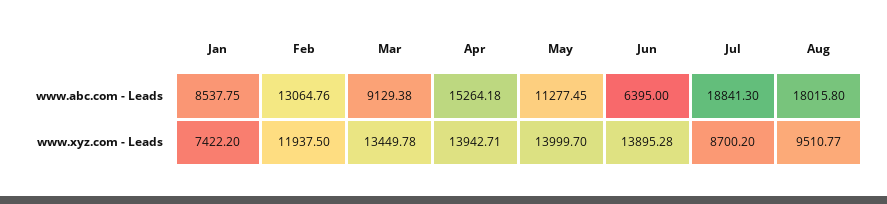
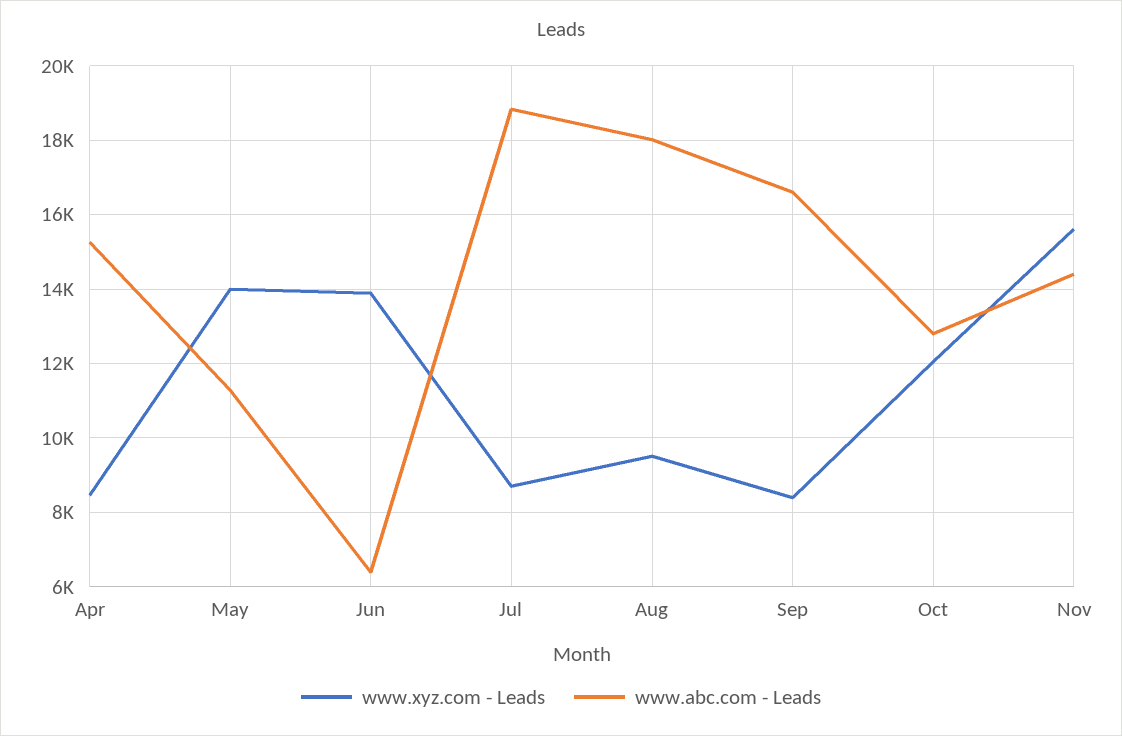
www.abc.com - Leads, Jan: 8537.75 -> none
www.abc.com - Leads, Feb: 13064.76 -> none
www.abc.com - Leads, Mar: 9129.38 -> none
www.xyz.com - Leads, Jan: 7422.2 -> none
www.xyz.com - Leads, Feb: 11937.5 -> none
www.xyz.com - Leads, Mar: 13449.78 -> none
www.xyz.com - Leads, Apr: 13942.71 -> 8400
www.xyz.com - Leads, Sep: none -> 8400
www.abc.com - Leads, Sep: none -> 16600
www.xyz.com - Leads, Oct: none -> 12000
www.abc.com - Leads, Oct: none -> 12800
www.xyz.com - Leads, Nov: none -> 15600
www.abc.com - Leads, Nov: none -> 14400

